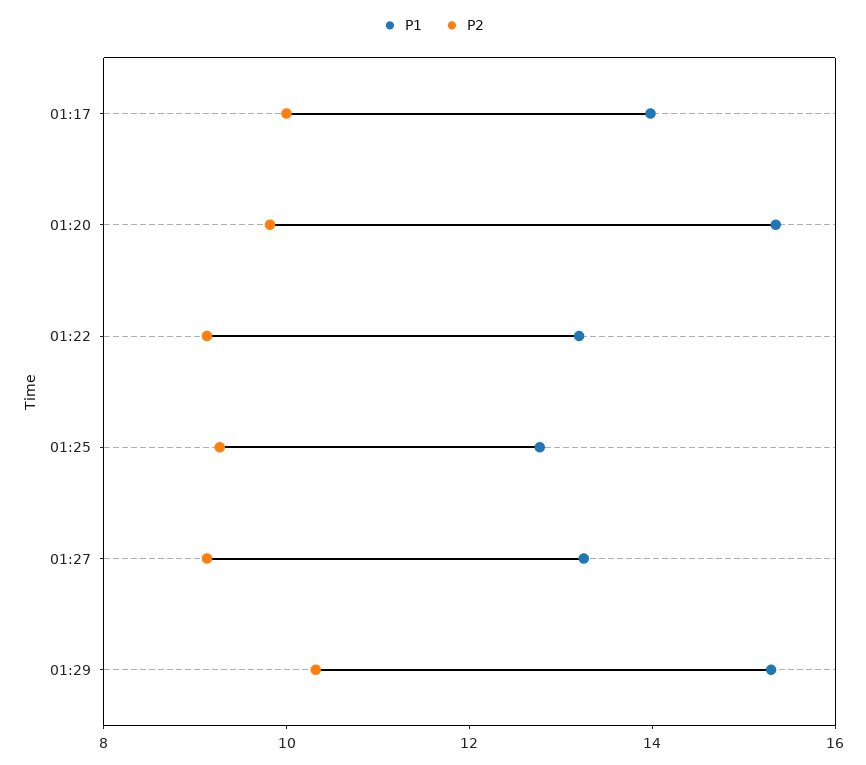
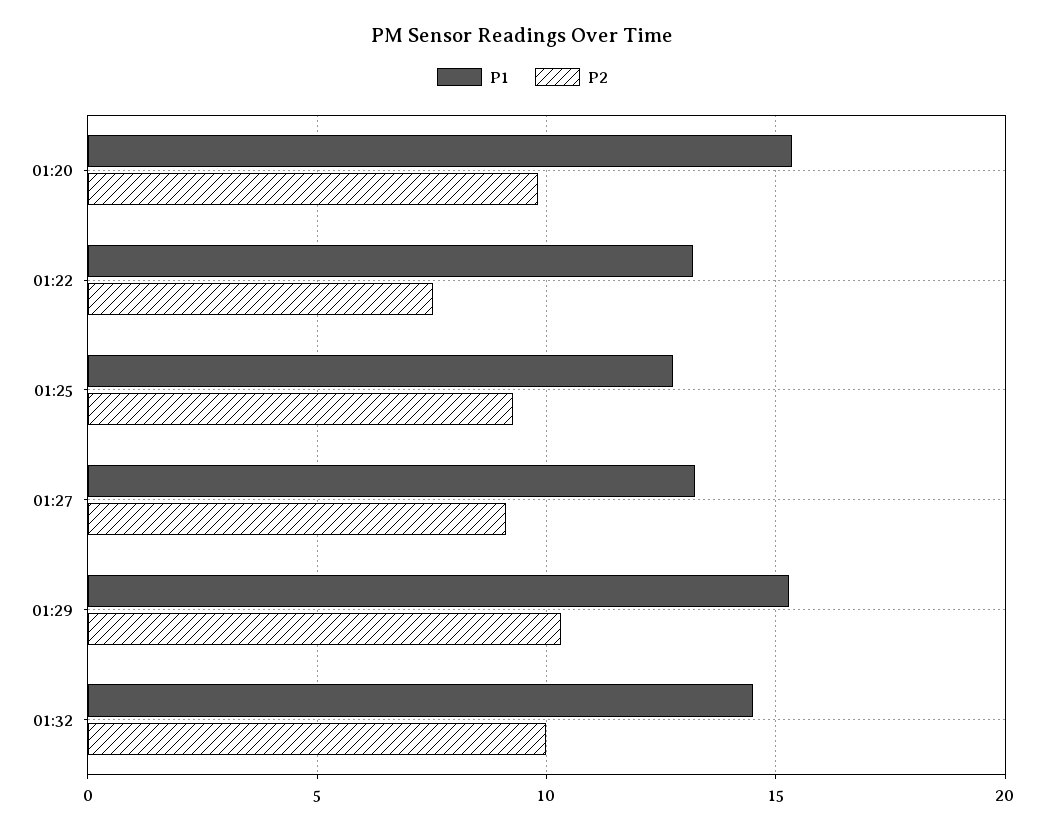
P1, 01:17: 14 -> none
P2, 01:17: 10 -> none
P2, 01:22: 9 -> 7.5
P1, 01:32: none -> 14.5
P2, 01:32: none -> 10

